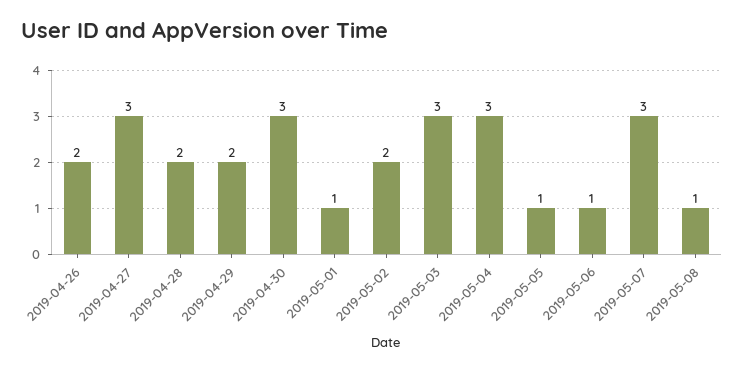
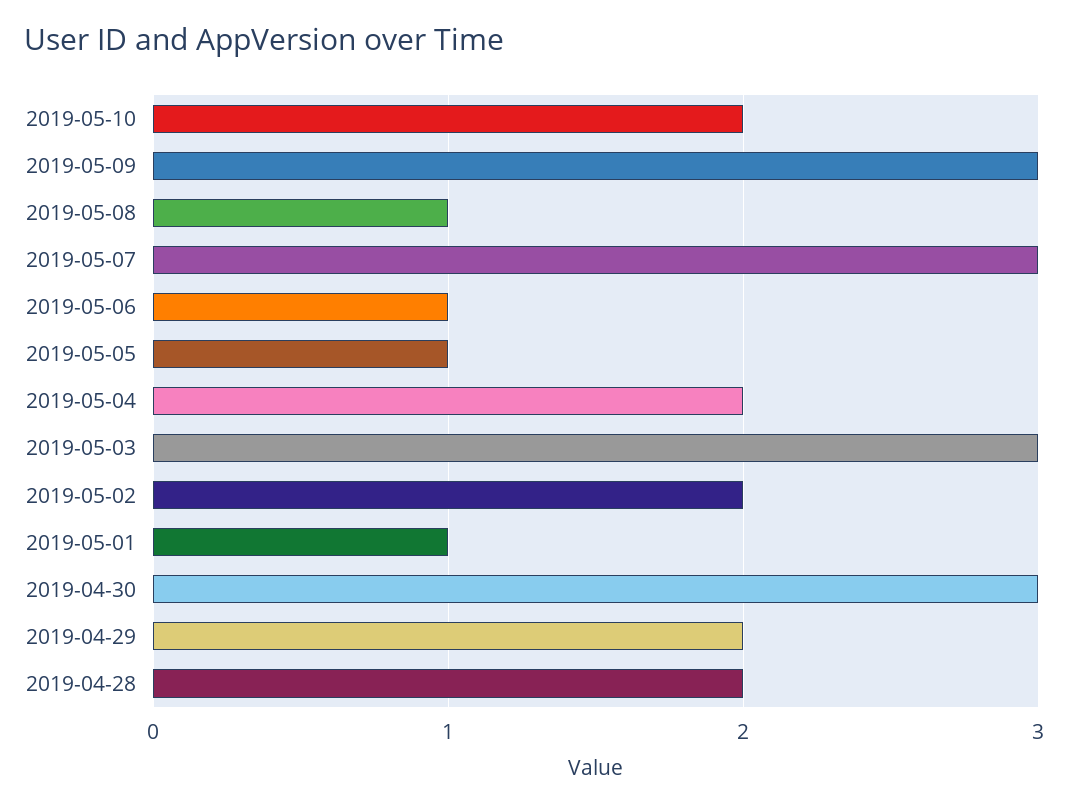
2019-04-26: 2 -> none
2019-04-27: 3 -> none
2019-05-04: 3 -> 2
2019-05-10: none -> 2
2019-05-09: none -> 3

